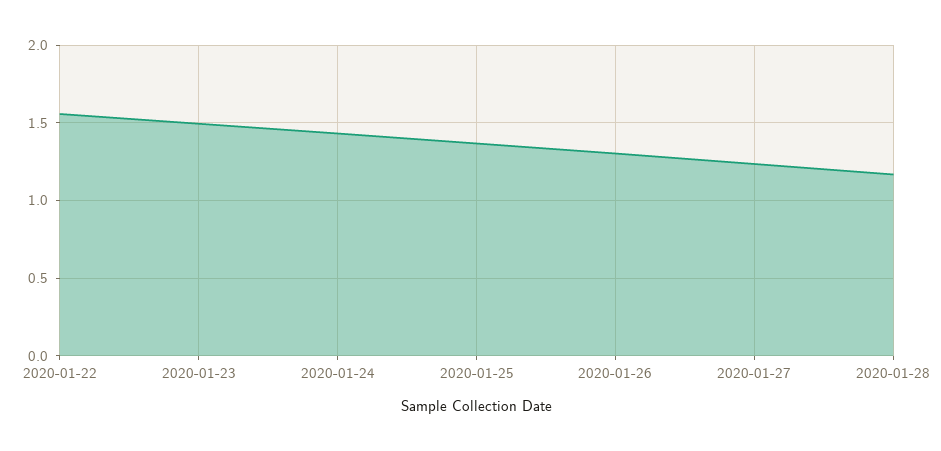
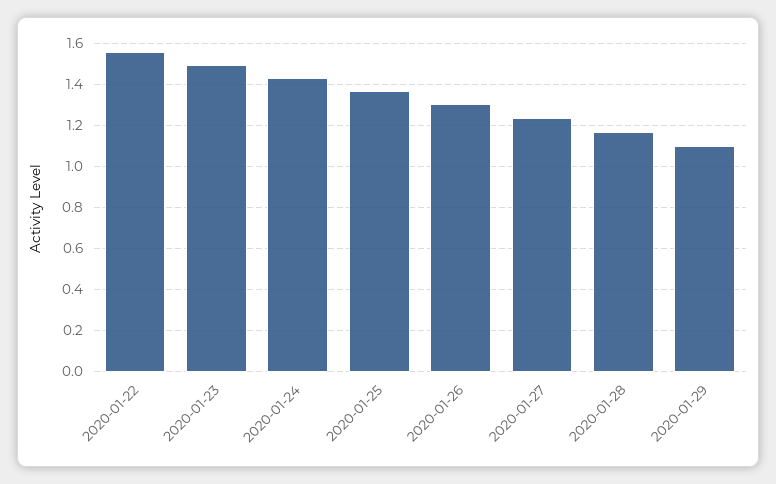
2020-01-29: none -> 1.1

